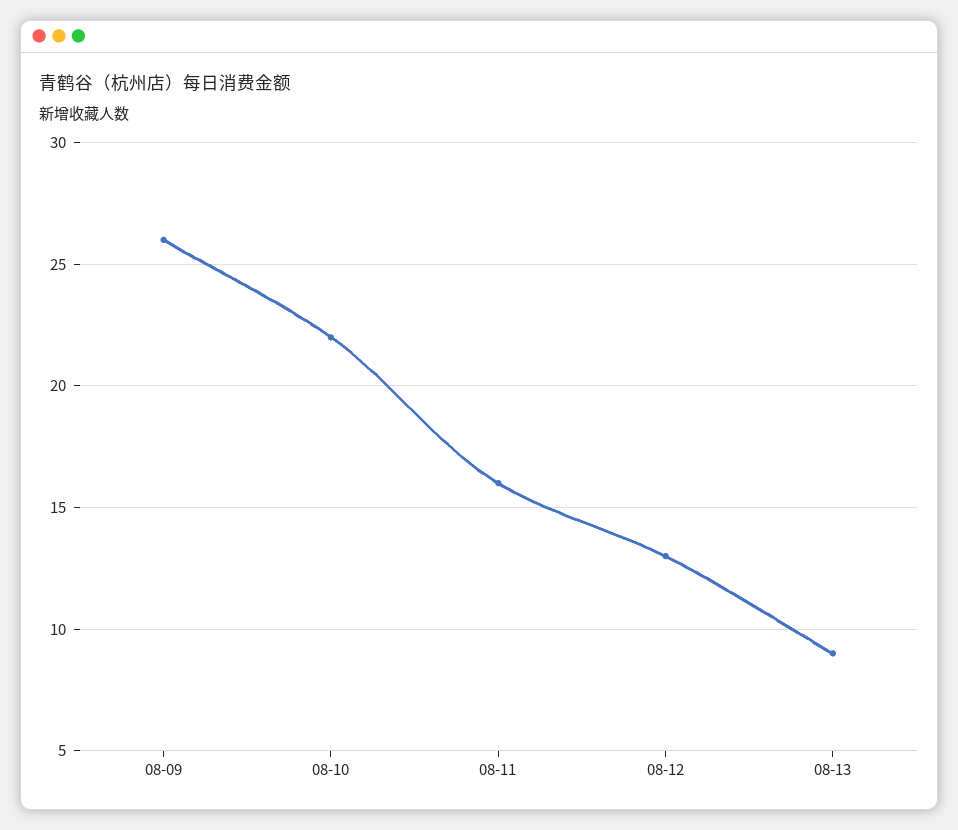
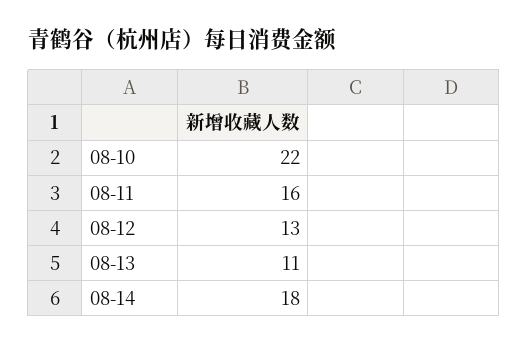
08-09: 26 -> none
08-13: 9 -> 11
08-14: none -> 18

